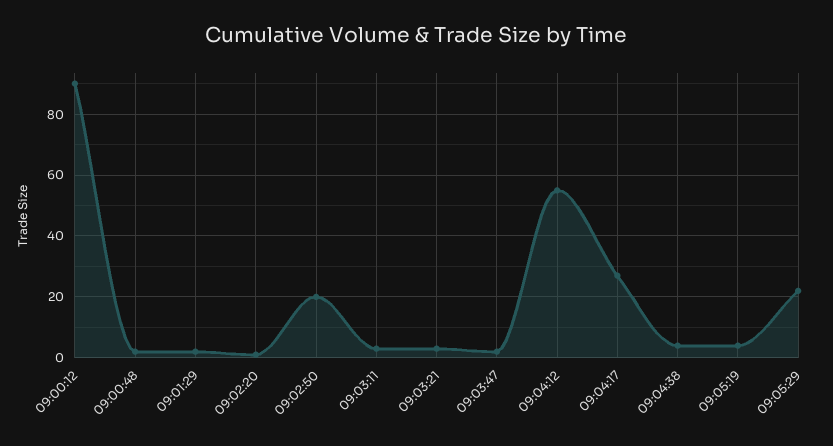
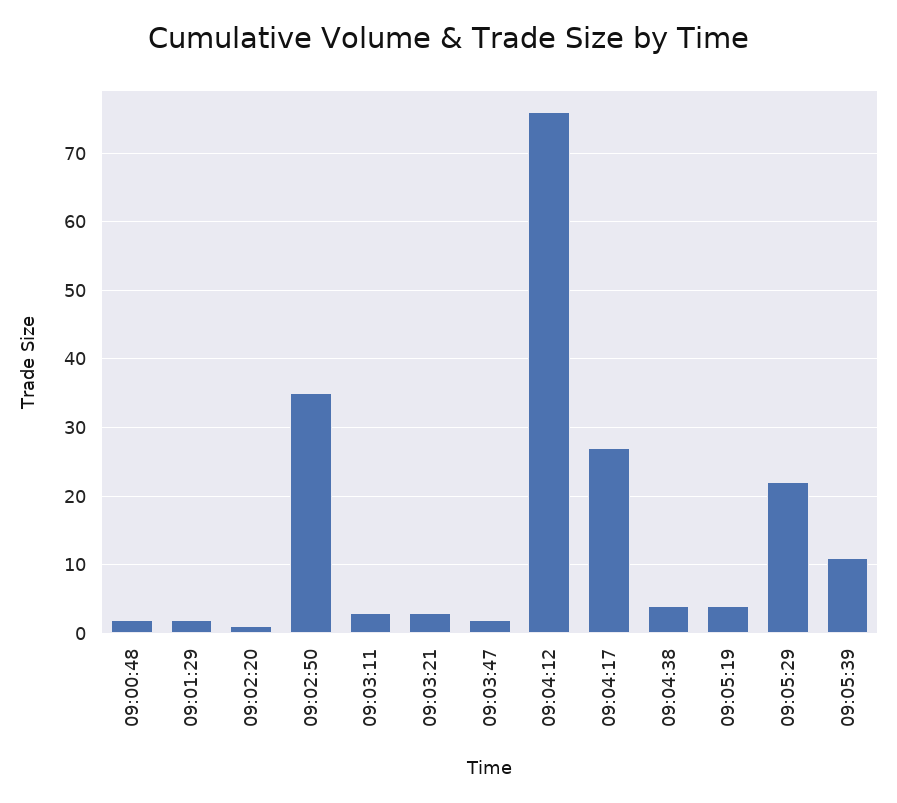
09:00:12: 90 -> none
09:02:50: 20 -> 35
09:04:12: 55 -> 76
09:05:39: none -> 11

